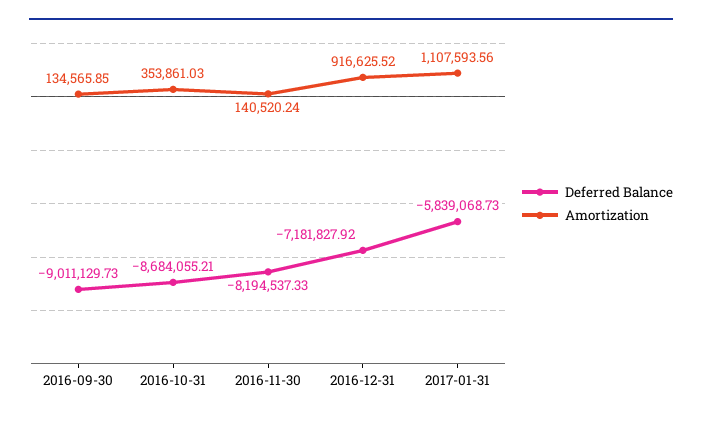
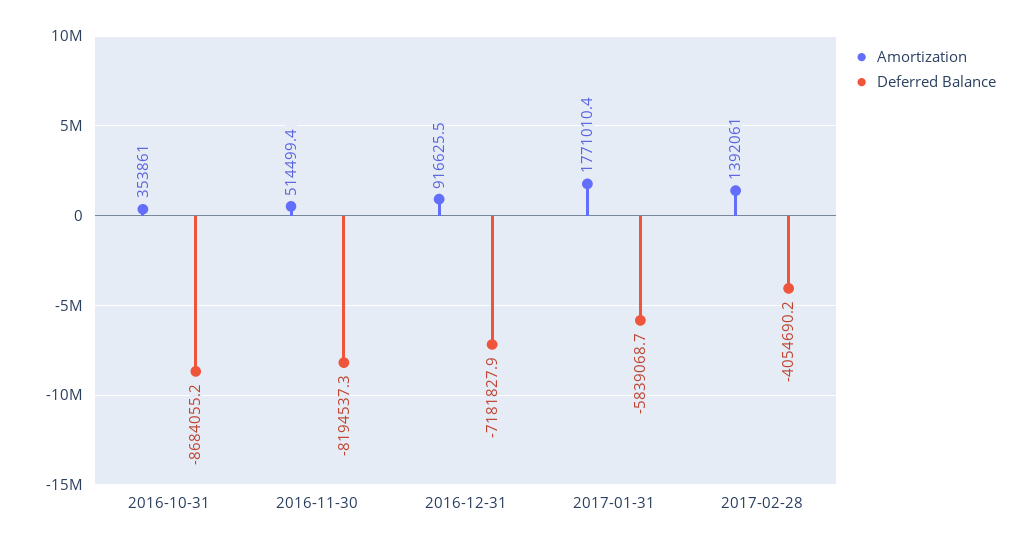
Deferred Balance, 2016-09-30: -9011129.73 -> none
Amortization, 2016-09-30: 134565.85 -> none
Amortization, 2016-11-30: 140520.24 -> 514499.4
Amortization, 2017-01-31: 1107593.56 -> 1771010.4
Amortization, 2017-02-28: none -> 1392061
Deferred Balance, 2017-02-28: none -> -4054690.2

